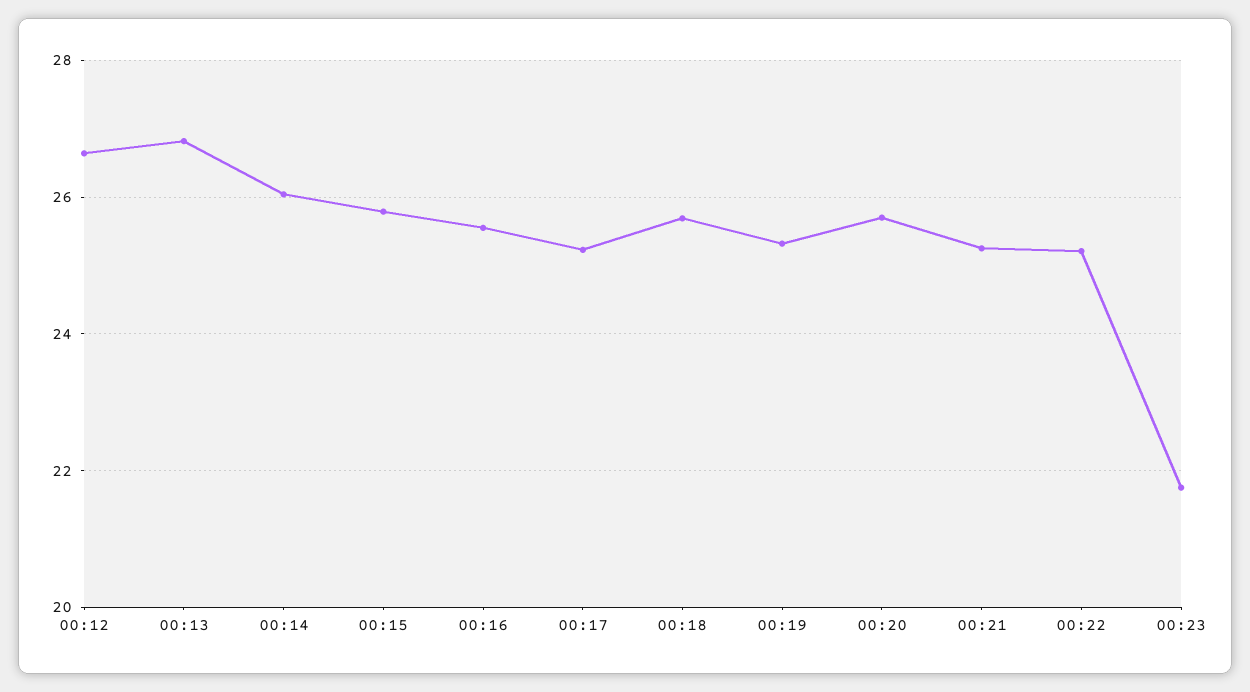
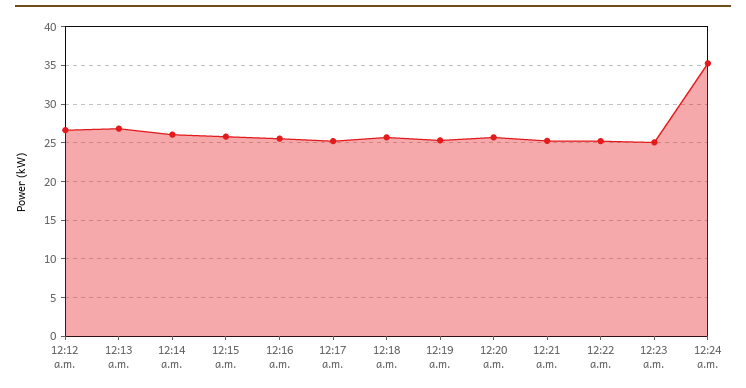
00:23: 21.8 -> 25
12:24 a.m.: none -> 35

